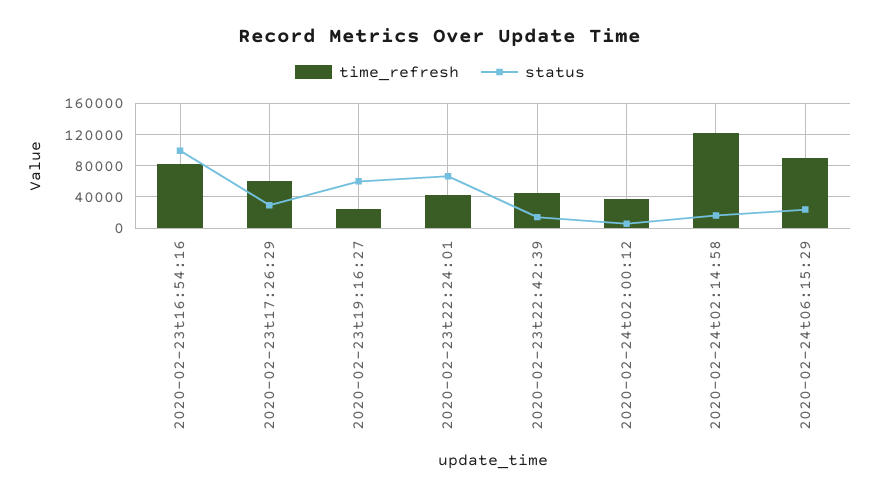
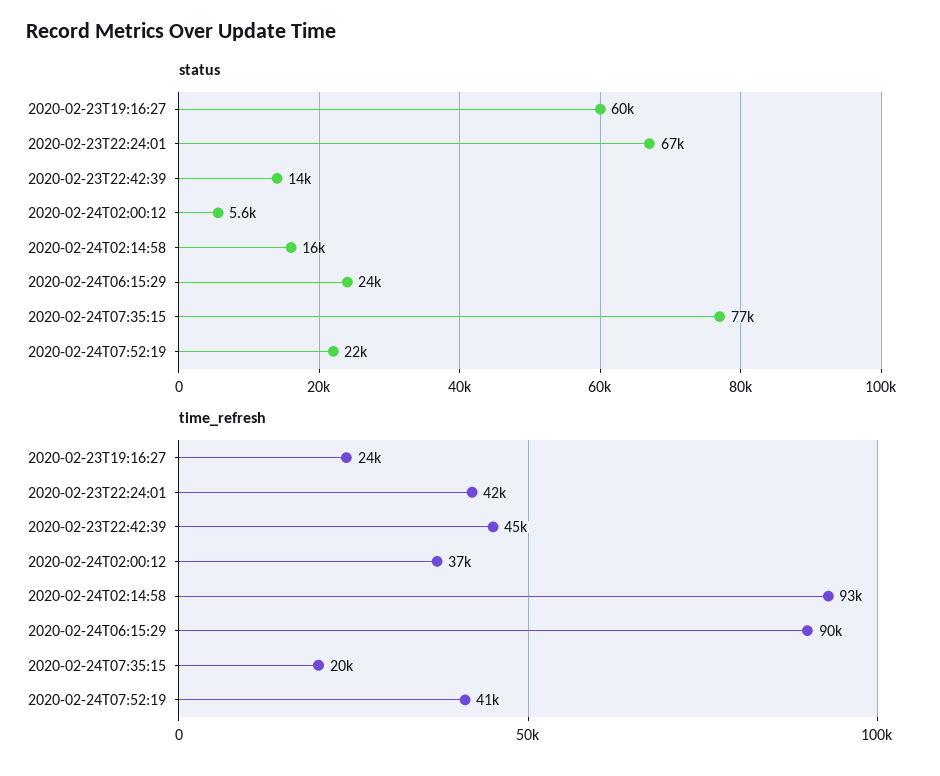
time_refresh, 2020-02-23t16:54:16: 80000 -> none
status, 2020-02-23t16:54:16: 100000 -> none
time_refresh, 2020-02-23t17:26:29: 60000 -> none
status, 2020-02-23t17:26:29: 30000 -> none
time_refresh, 2020-02-24t02:14:58: 120000 -> 93000
status, 2020-02-24T07:35:15: none -> 77000
status, 2020-02-24T07:52:19: none -> 22000
time_refresh, 2020-02-24T07:35:15: none -> 20000
time_refresh, 2020-02-24T07:52:19: none -> 41000

